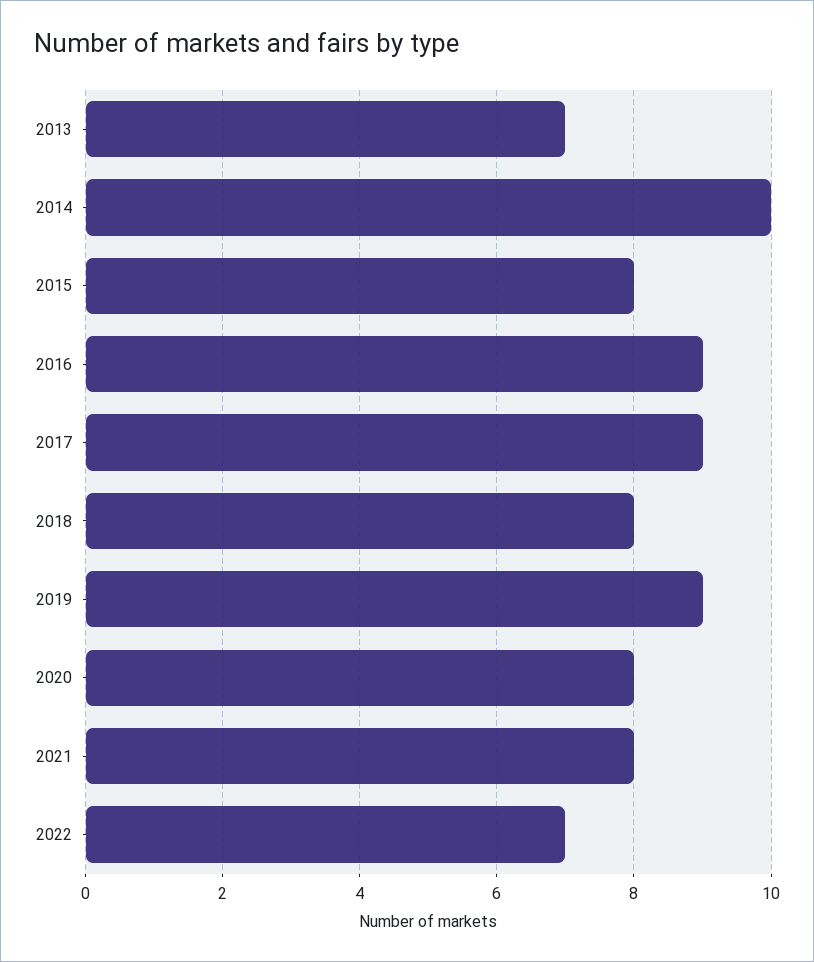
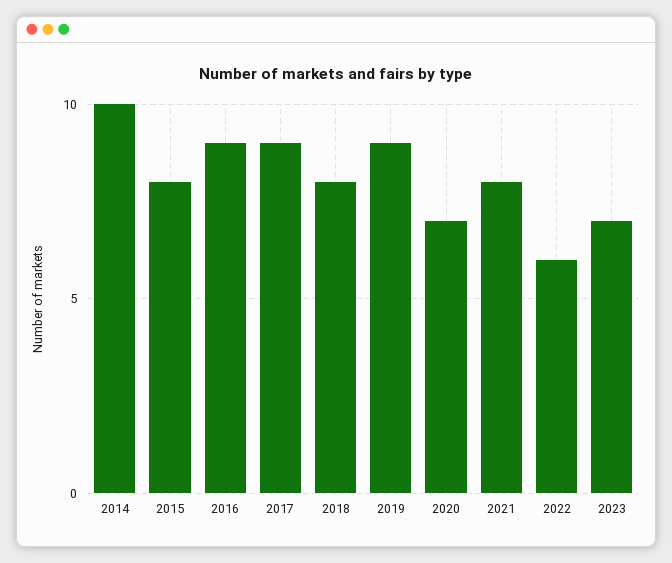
2013: 7 -> none
2020: 8 -> 7
2022: 7 -> 6
2023: none -> 7

